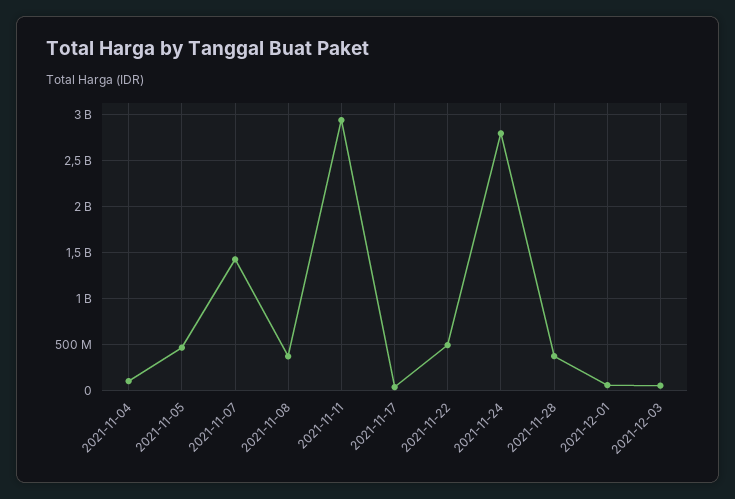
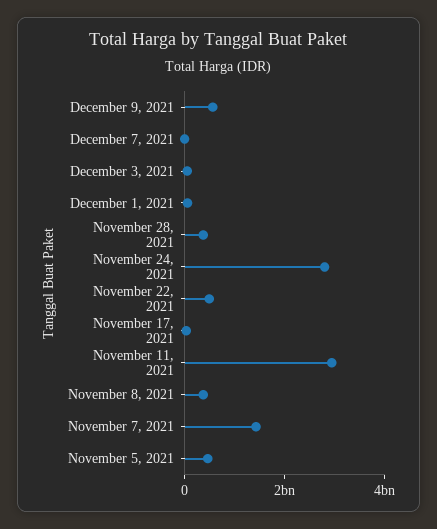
2021-11-04: 100000000 -> none
December 9, 2021: none -> 500000000
December 7, 2021: none -> 0

